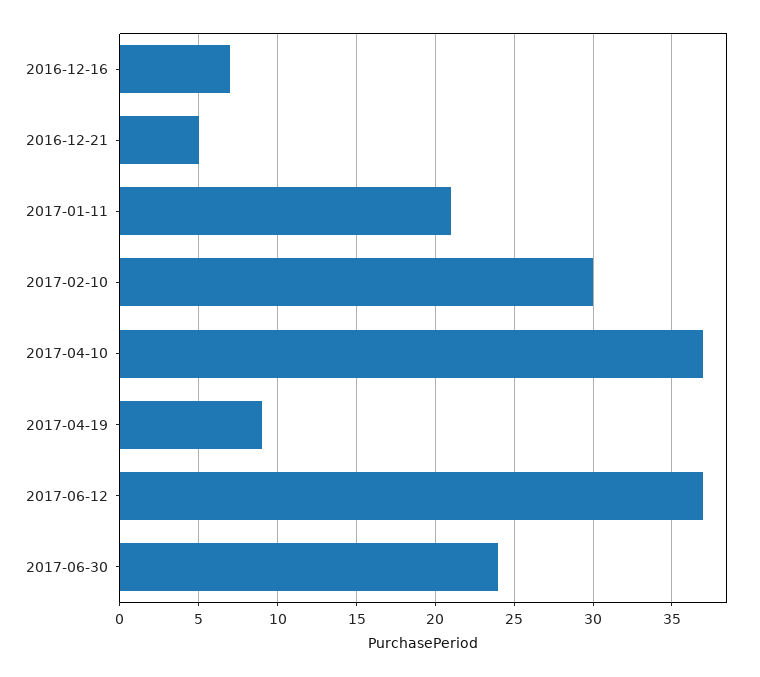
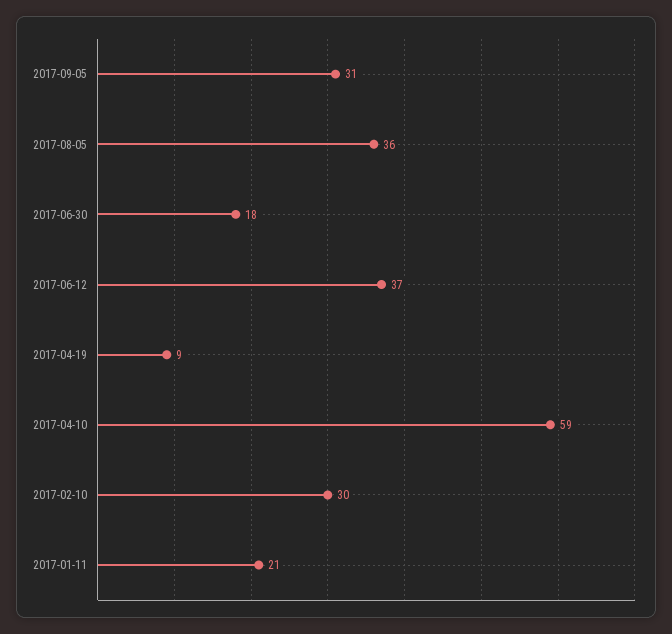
2016-12-16: 7 -> none
2016-12-21: 5 -> none
2017-04-10: 37 -> 59
2017-06-30: 24 -> 18
2017-09-05: none -> 31
2017-08-05: none -> 36

